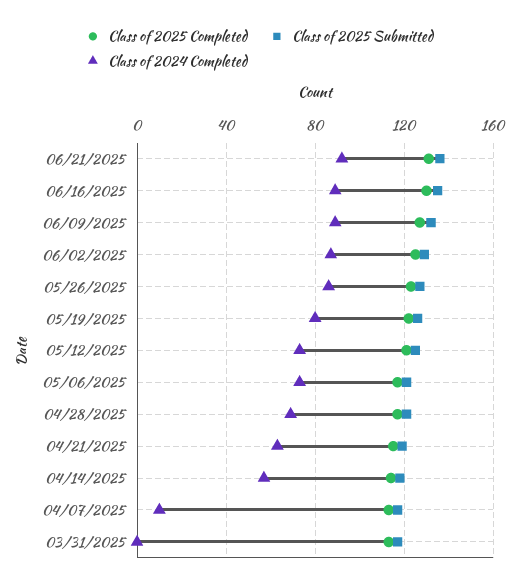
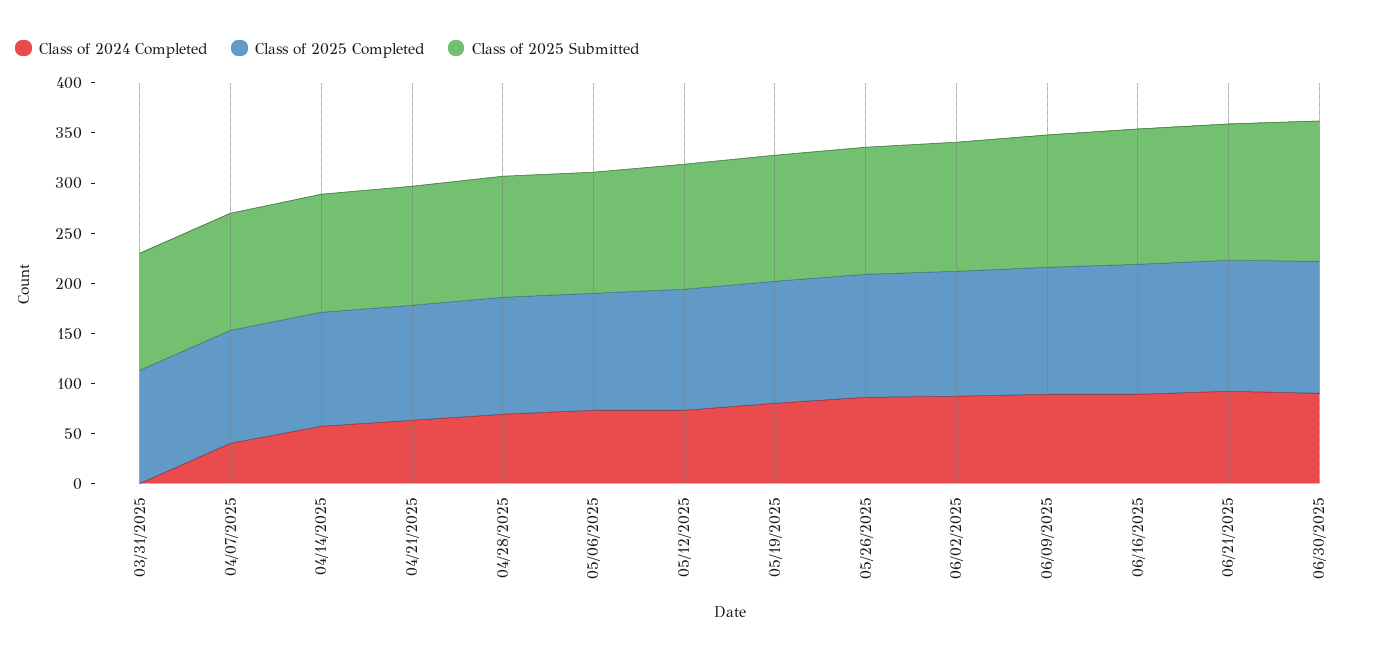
Class of 2024 Completed, 04/07/2025: 10 -> 40
Class of 2024 Completed, 06/30/2025: none -> 90
Class of 2025 Completed, 06/30/2025: none -> 130
Class of 2025 Submitted, 06/30/2025: none -> 140

